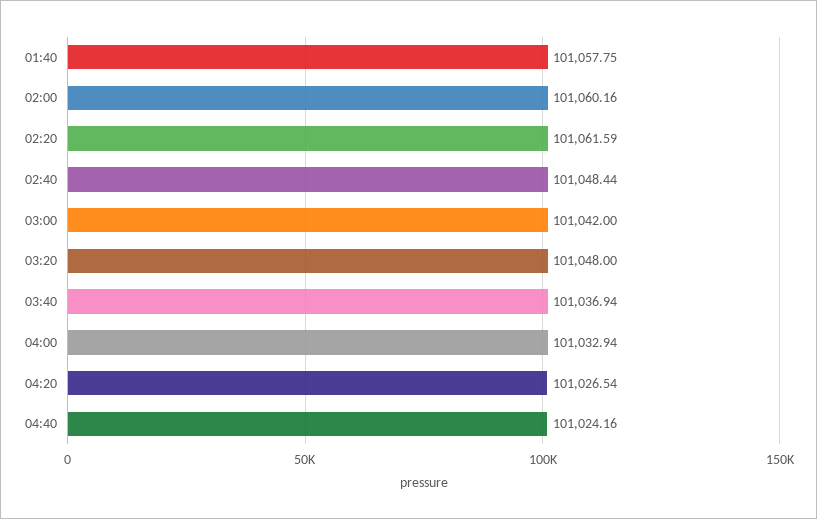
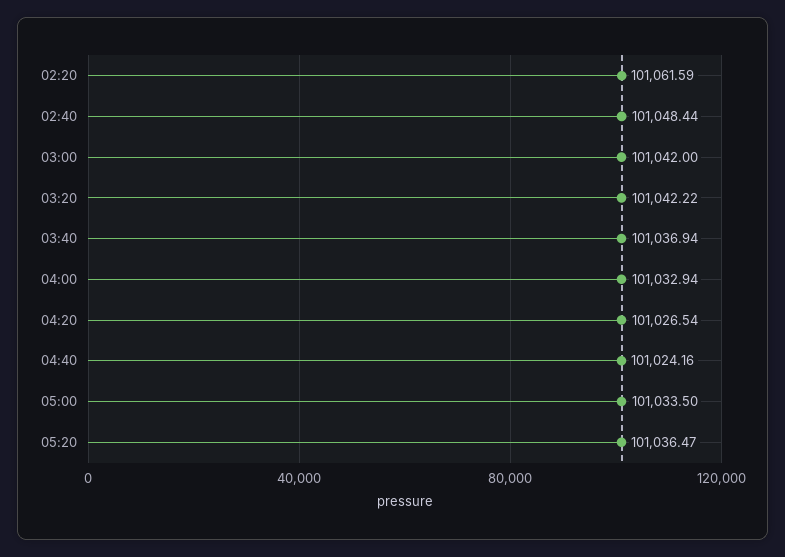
01:40: 101057.75 -> none
02:00: 101060.16 -> none
03:20: 101048 -> 101042.22
05:00: none -> 101033.5
05:20: none -> 101036.47

